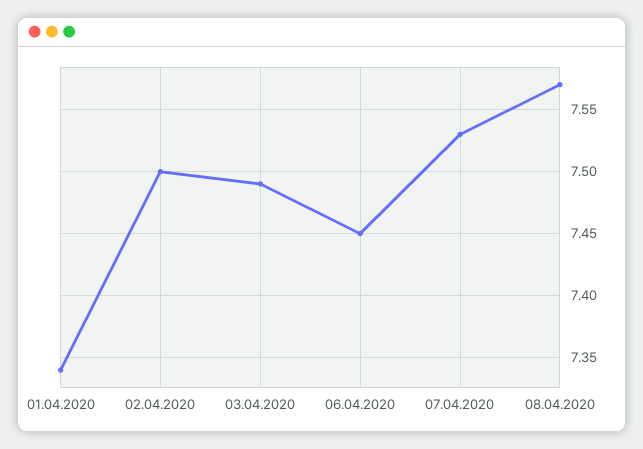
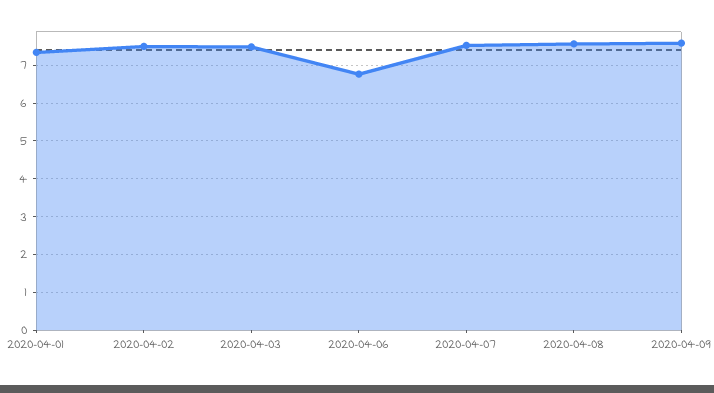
06.04.2020: 7.45 -> 6.8
2020-04-09: none -> 7.6

